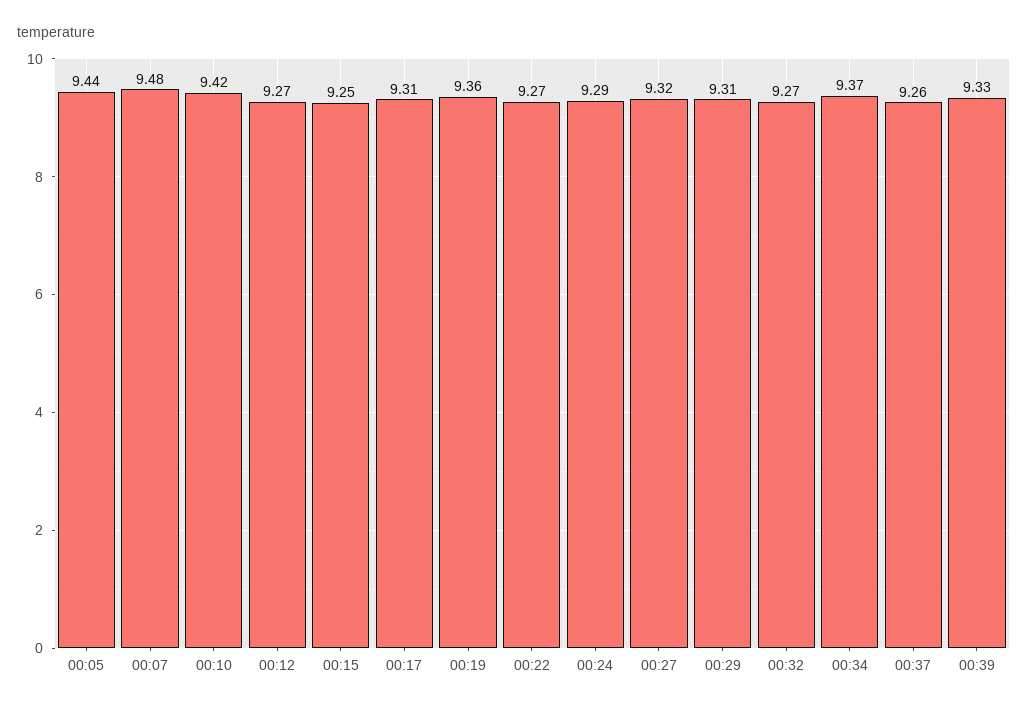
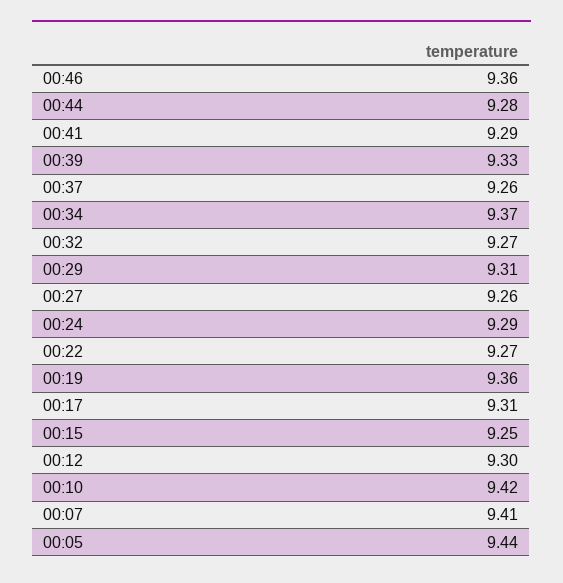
00:07: 9.48 -> 9.41
00:12: 9.27 -> 9.3
00:27: 9.32 -> 9.26
00:46: none -> 9.36
00:44: none -> 9.28
00:41: none -> 9.29

